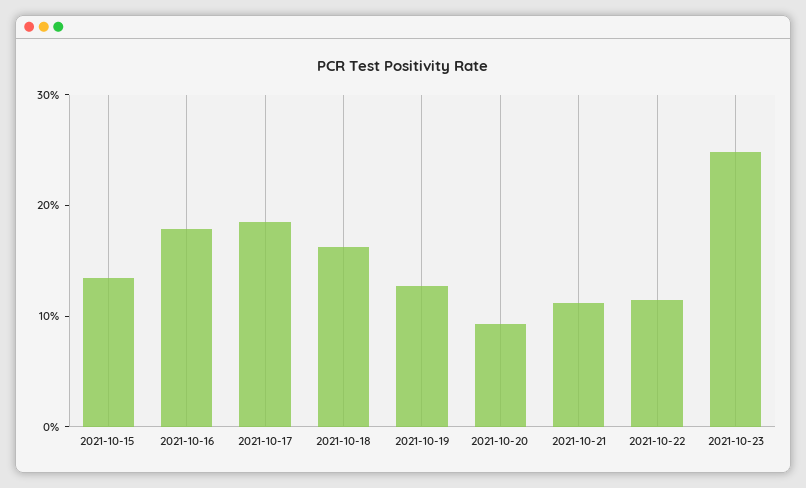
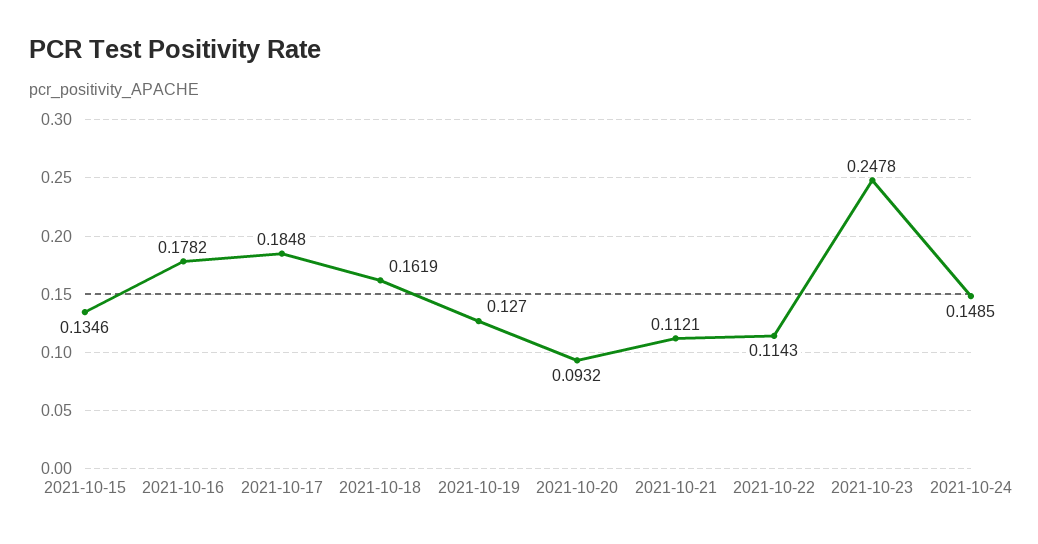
2021-10-24: none -> 0.1485

